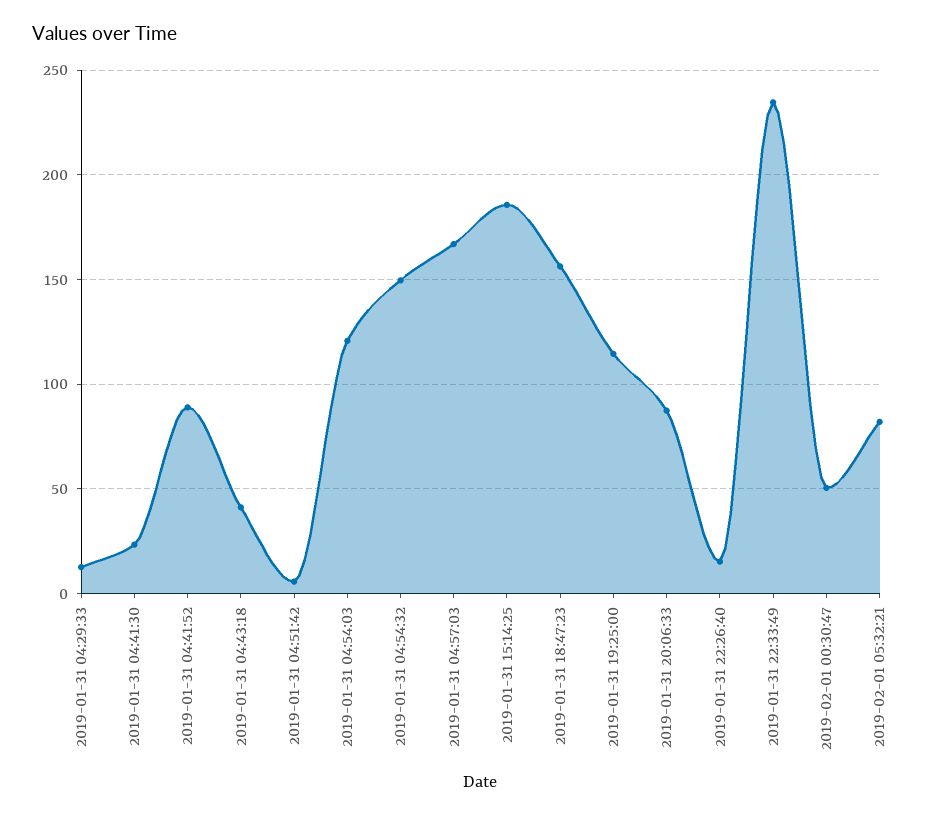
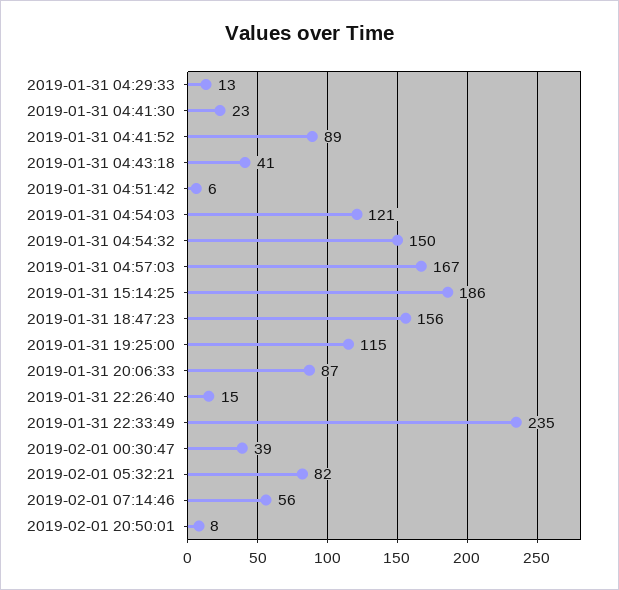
2019-02-01 00:30:47: 50 -> 39
2019-02-01 07:14:46: none -> 56
2019-02-01 20:50:01: none -> 8

